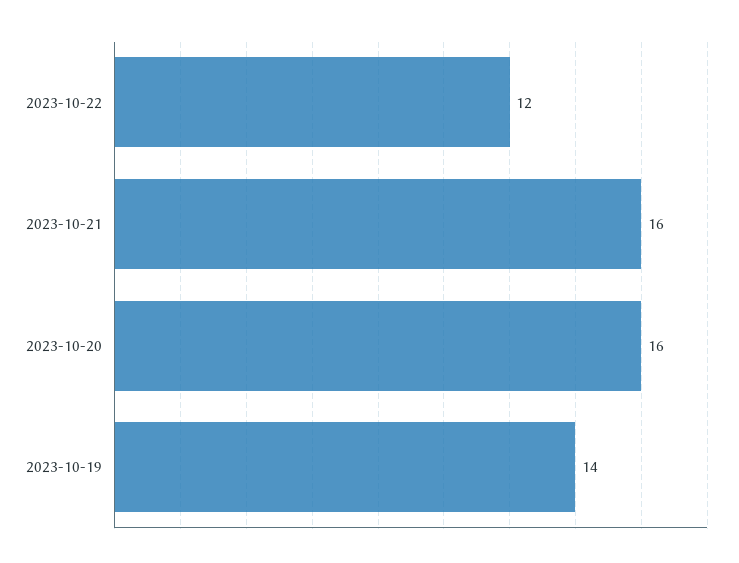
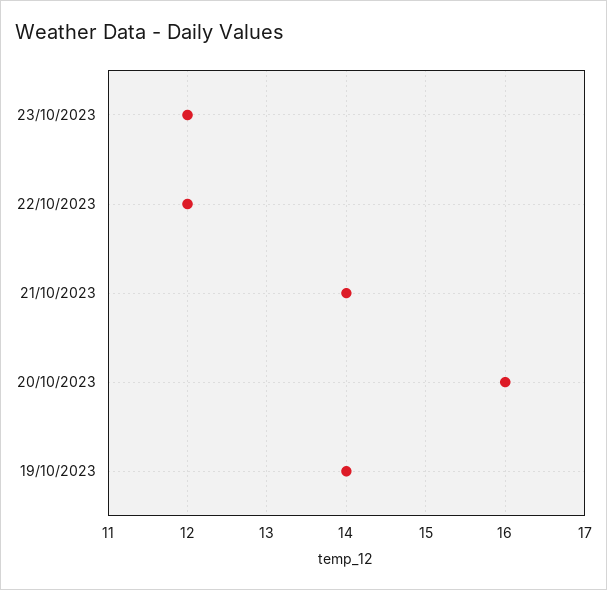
2023-10-21: 16 -> 14
23/10/2023: none -> 12

